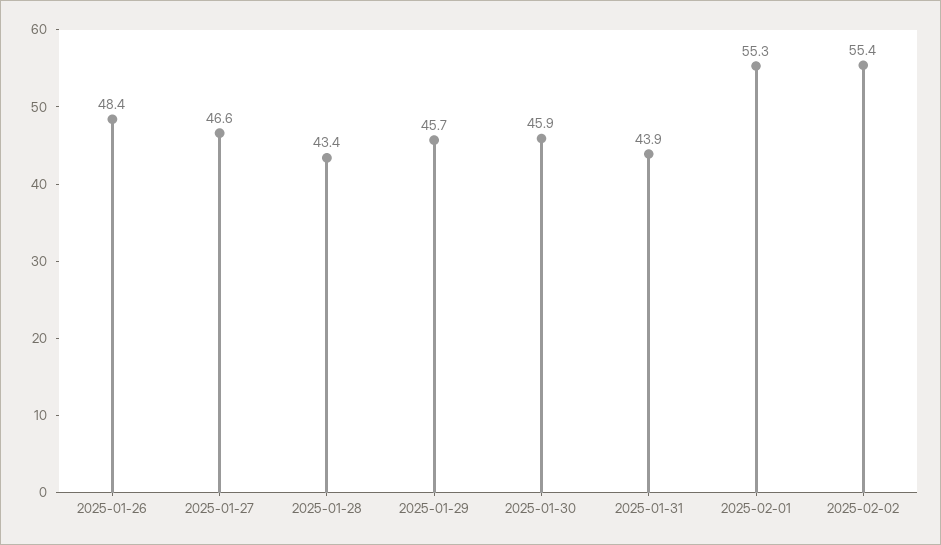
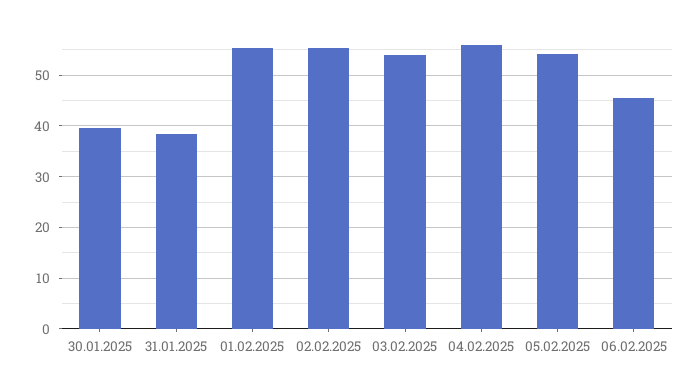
2025-01-26: 48.4 -> none
2025-01-27: 46.6 -> none
2025-01-28: 43.4 -> none
2025-01-29: 45.7 -> none
2025-01-30: 45.9 -> 40
2025-01-31: 43.9 -> 38
03.02.2025: none -> 54
04.02.2025: none -> 56
05.02.2025: none -> 54
06.02.2025: none -> 46

